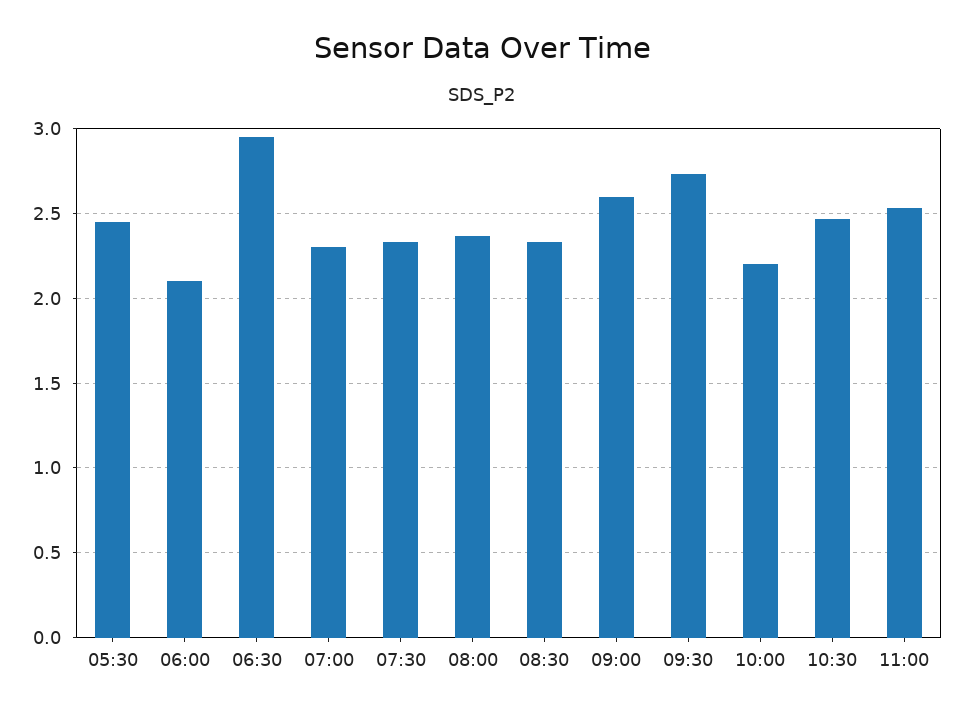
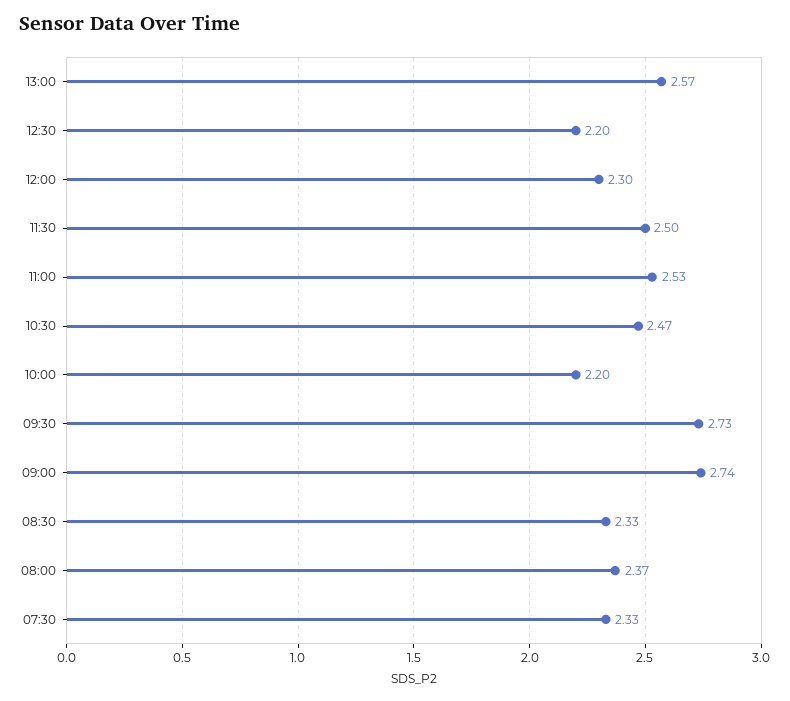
05:30: 2.45 -> none
06:00: 2.1 -> none
06:30: 2.95 -> none
07:00: 2.3 -> none
09:00: 2.6 -> 2.74
13:00: none -> 2.57
12:30: none -> 2.2
12:00: none -> 2.3
11:30: none -> 2.5

